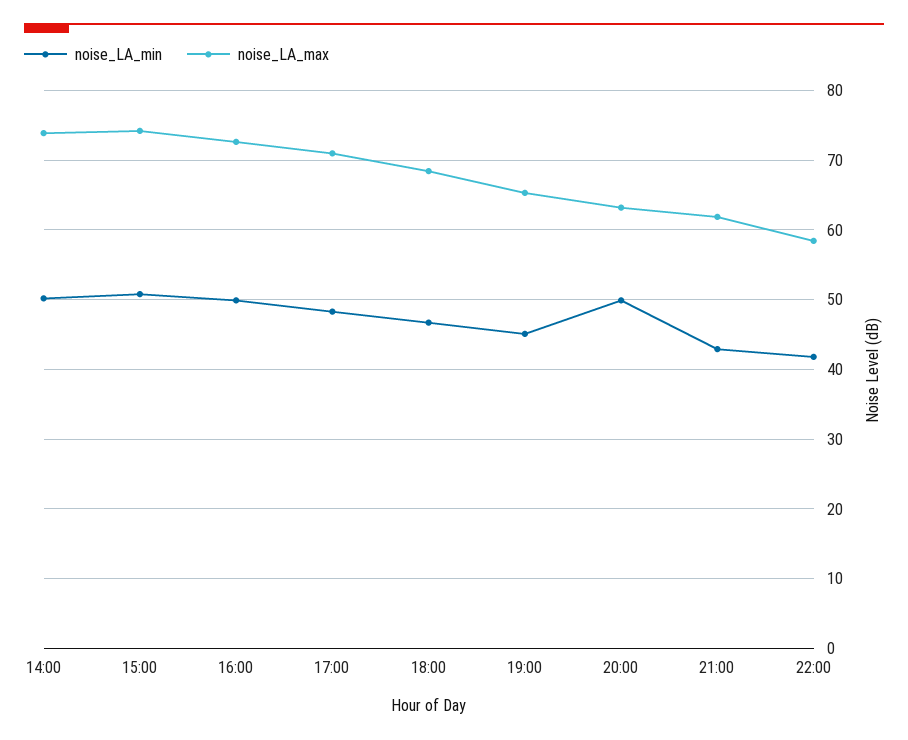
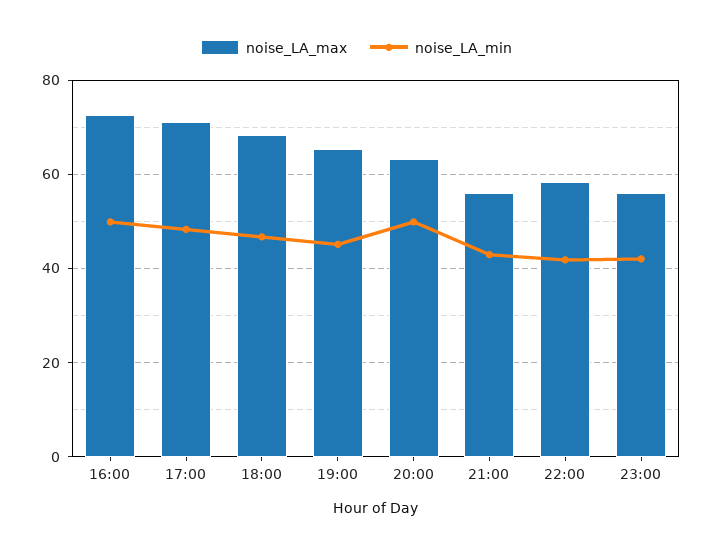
noise_LA_min, 14:00: 50 -> none
noise_LA_max, 14:00: 74 -> none
noise_LA_min, 15:00: 51 -> none
noise_LA_max, 15:00: 74 -> none
noise_LA_max, 21:00: 62 -> 56
noise_LA_max, 23:00: none -> 56
noise_LA_min, 23:00: none -> 42

